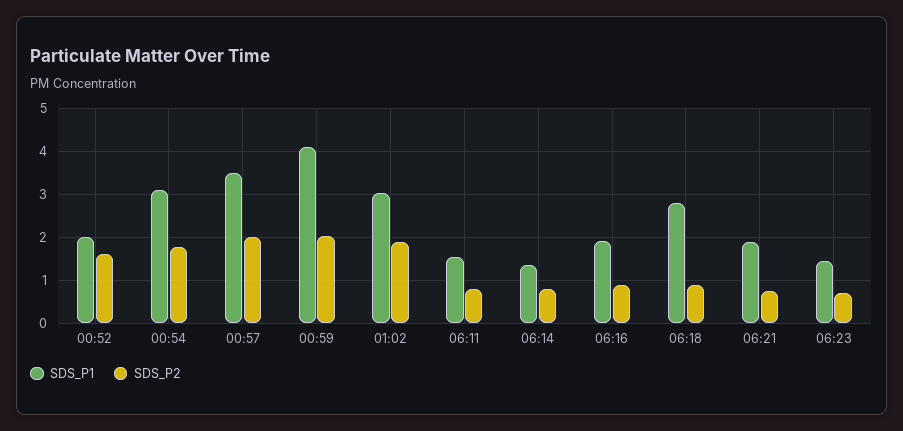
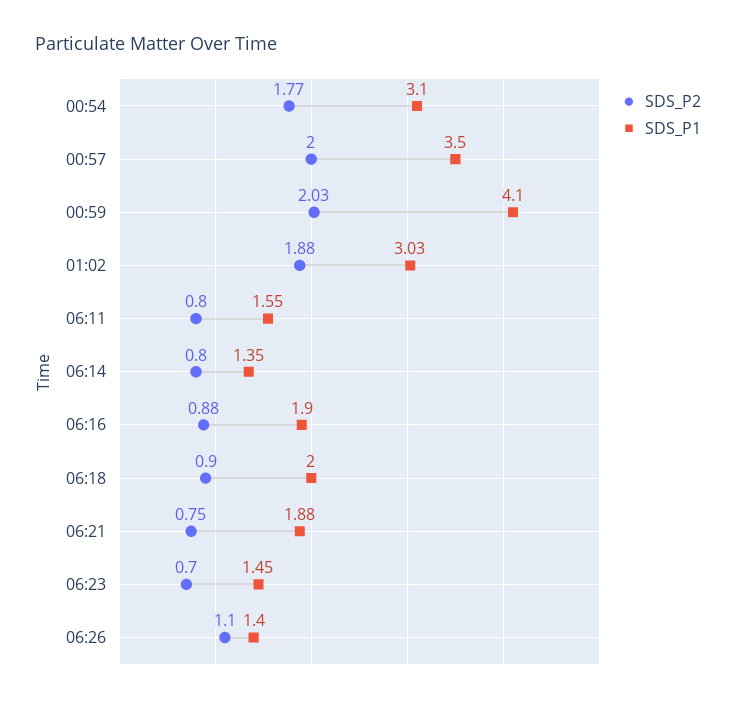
SDS_P1, 00:52: 2 -> none
SDS_P2, 00:52: 1.6 -> none
SDS_P1, 06:18: 2.8 -> 2
SDS_P2, 06:26: none -> 1.1
SDS_P1, 06:26: none -> 1.4

